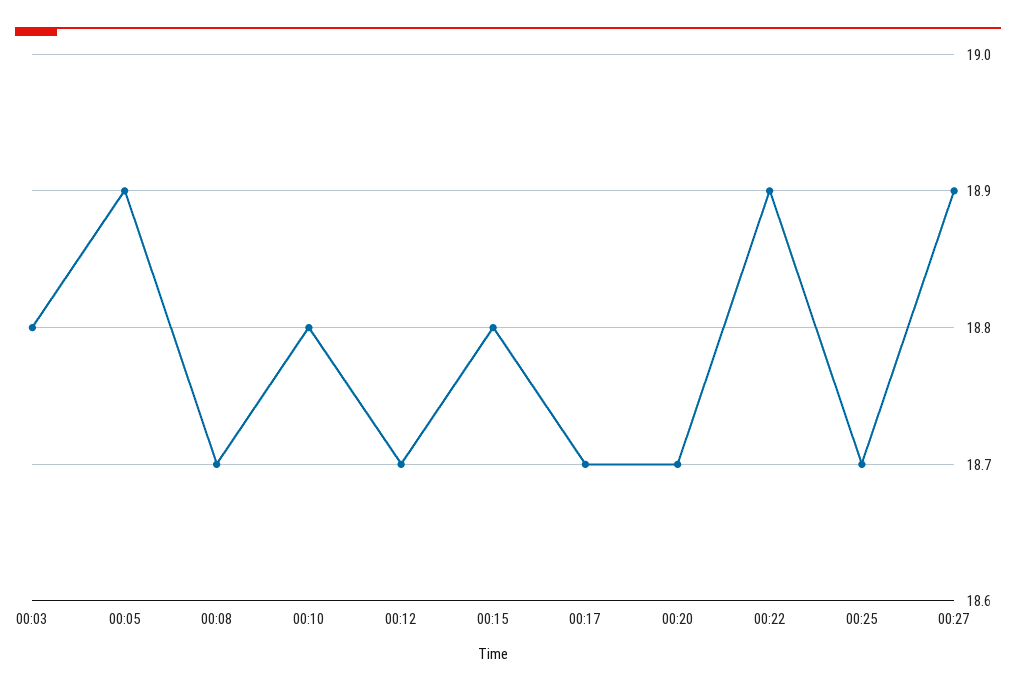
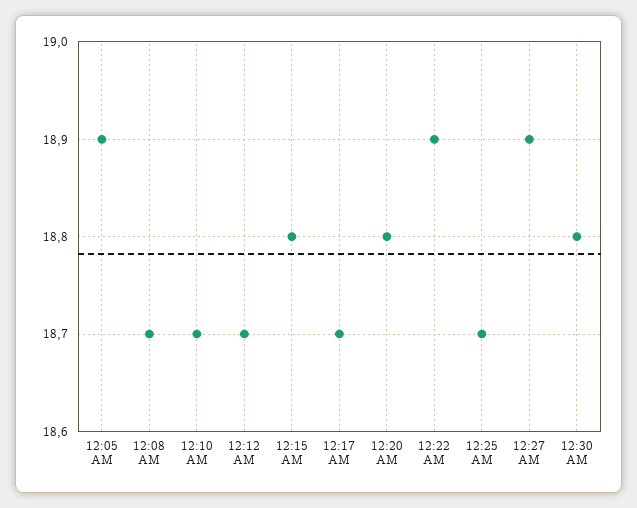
00:03: 18.8 -> none
00:10: 18.8 -> 18.7
00:20: 18.7 -> 18.8
12:30 AM: none -> 18.8

